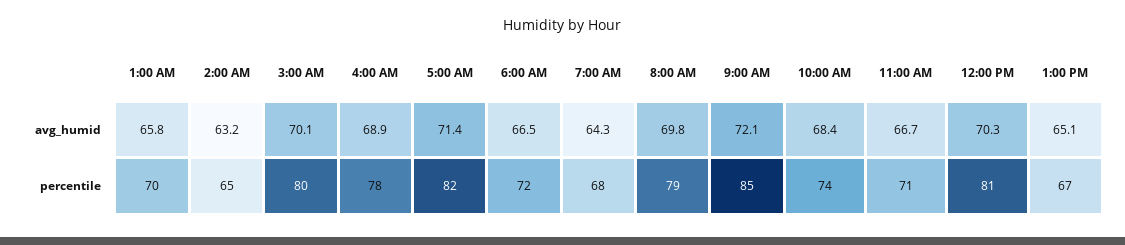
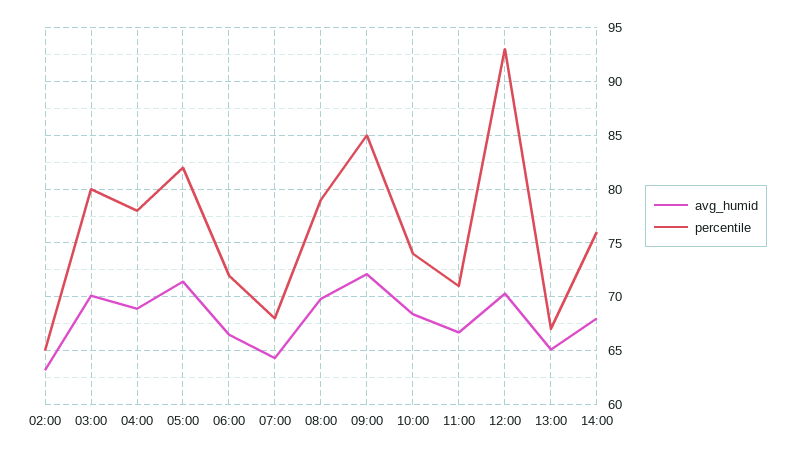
avg_humid, 1:00 AM: 65.8 -> none
percentile, 1:00 AM: 70 -> none
percentile, 12:00 PM: 81 -> 93
avg_humid, 14:00: none -> 68
percentile, 14:00: none -> 76

